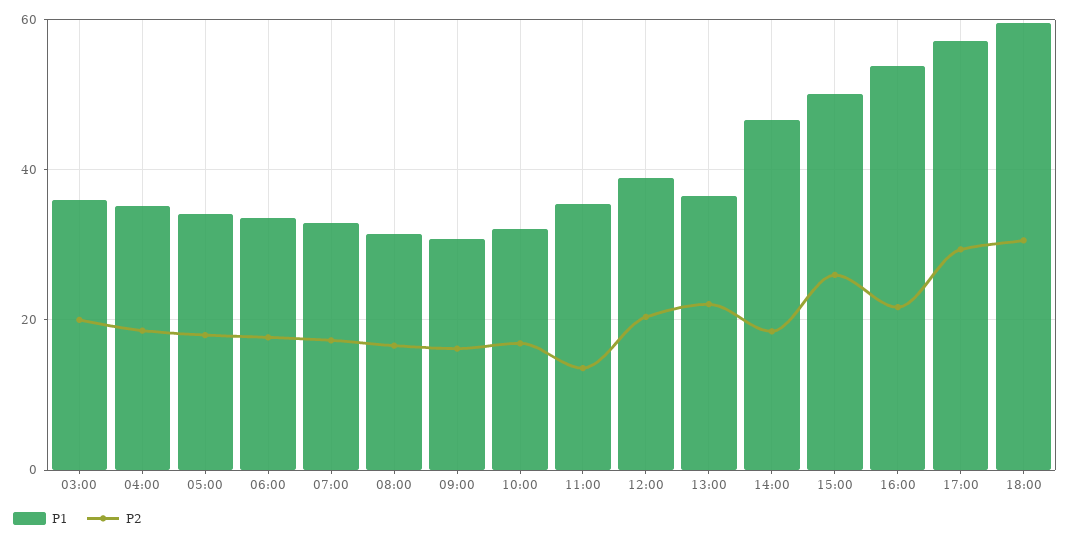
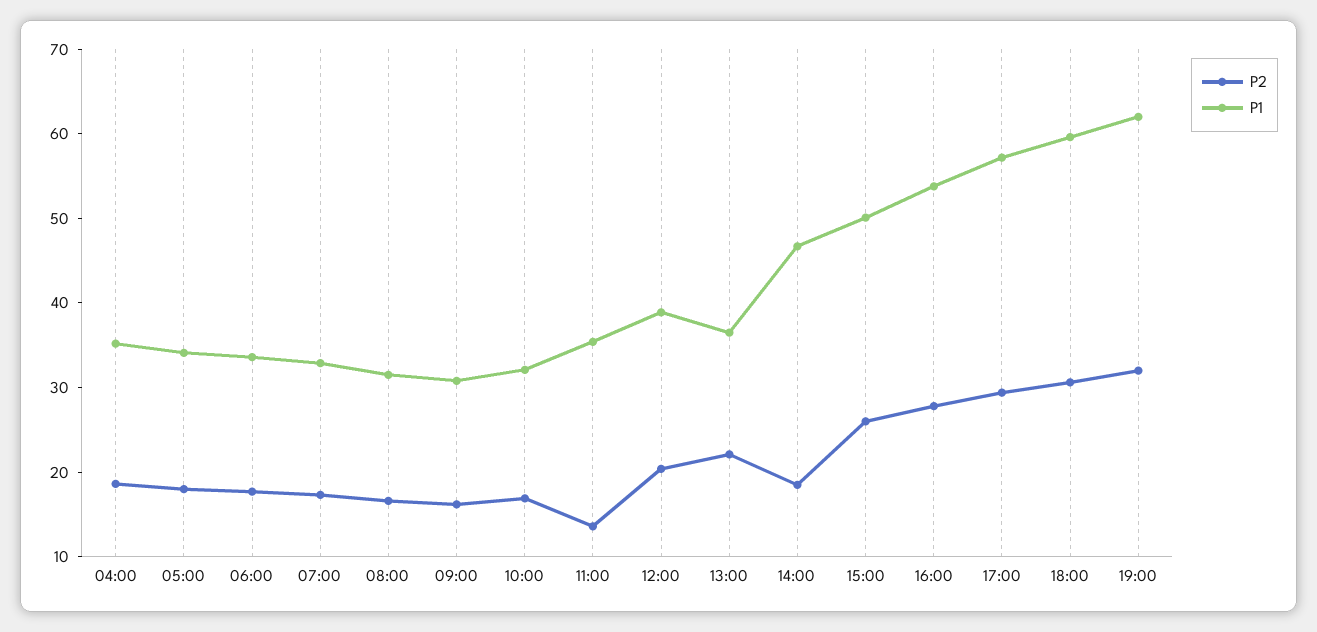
P1, 03:00: 36 -> none
P2, 03:00: 20 -> none
P2, 16:00: 22 -> 28
P2, 19:00: none -> 32
P1, 19:00: none -> 62

